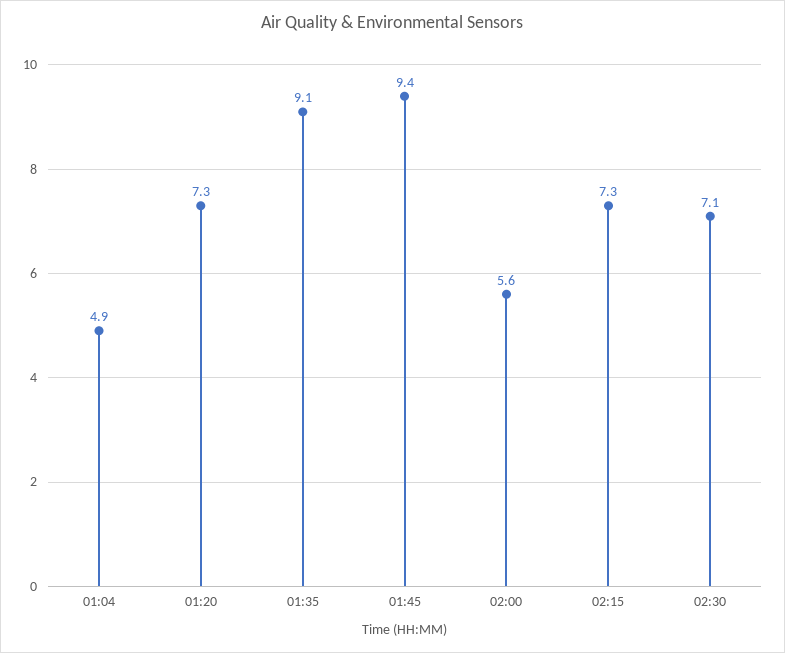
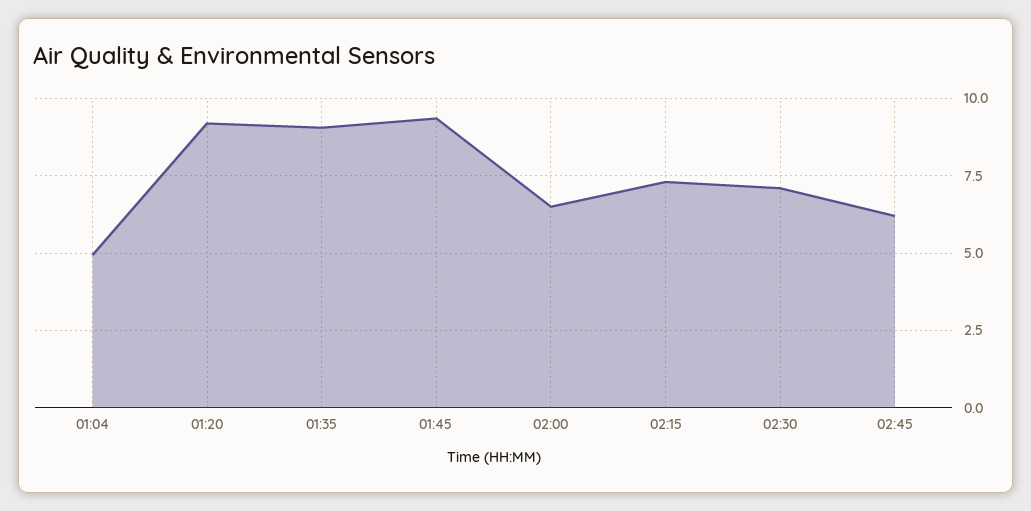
01:20: 7.3 -> 9.25
02:00: 5.6 -> 6.5
02:45: none -> 6.25

